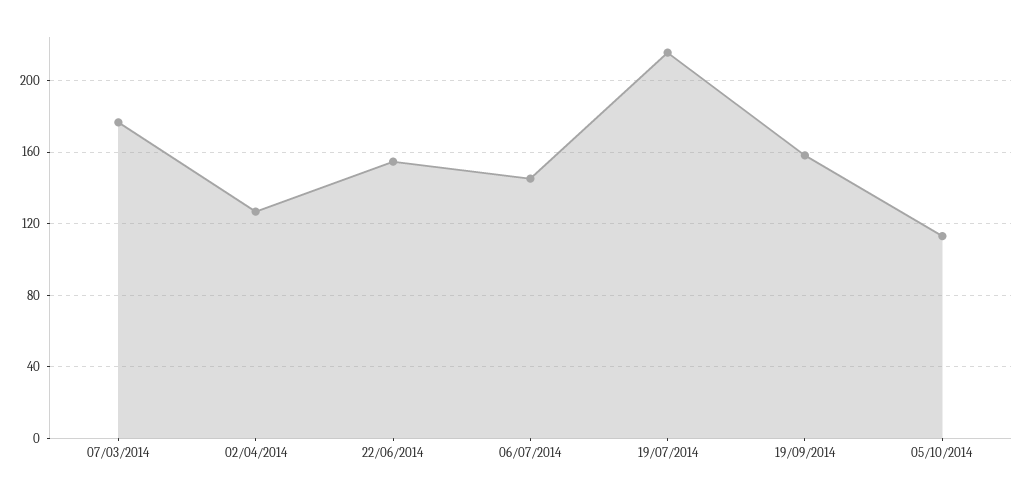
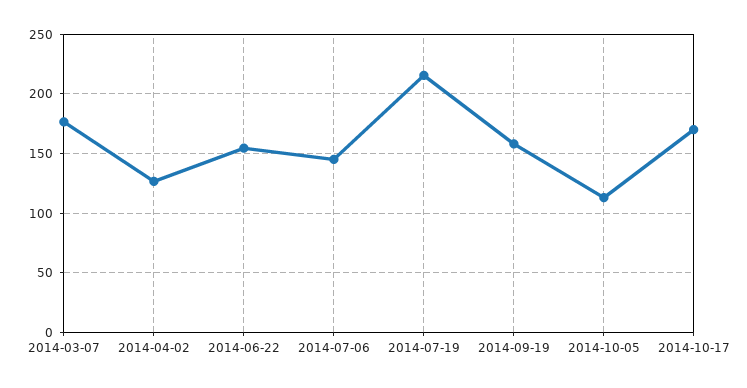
2014-10-17: none -> 170

